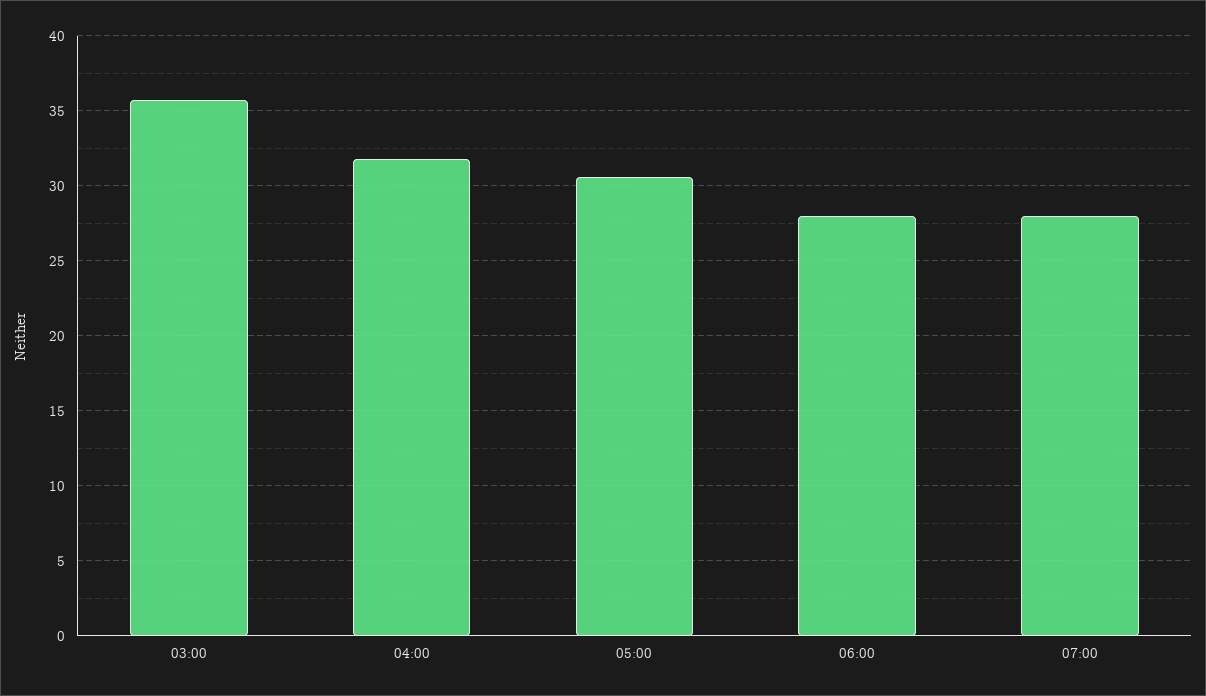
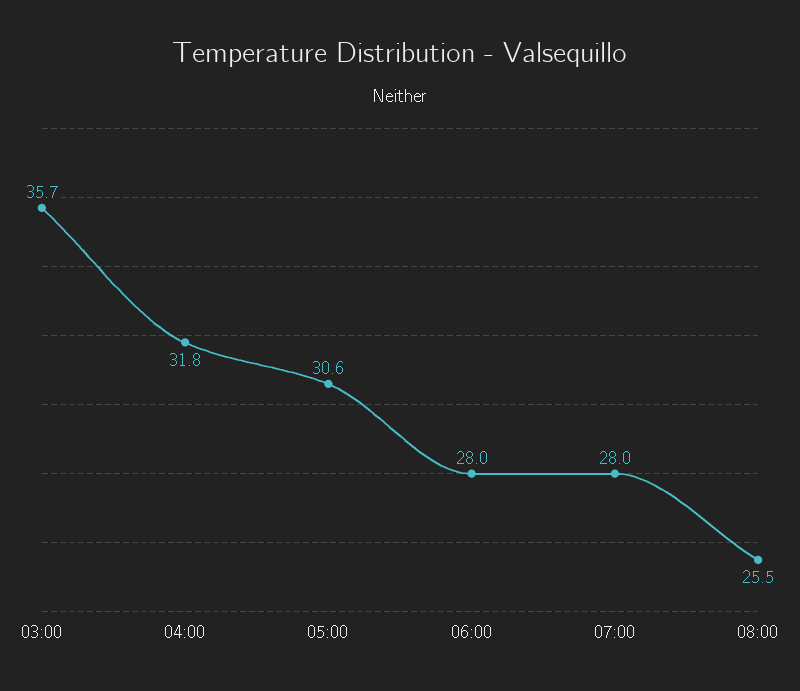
08:00: none -> 25.5

